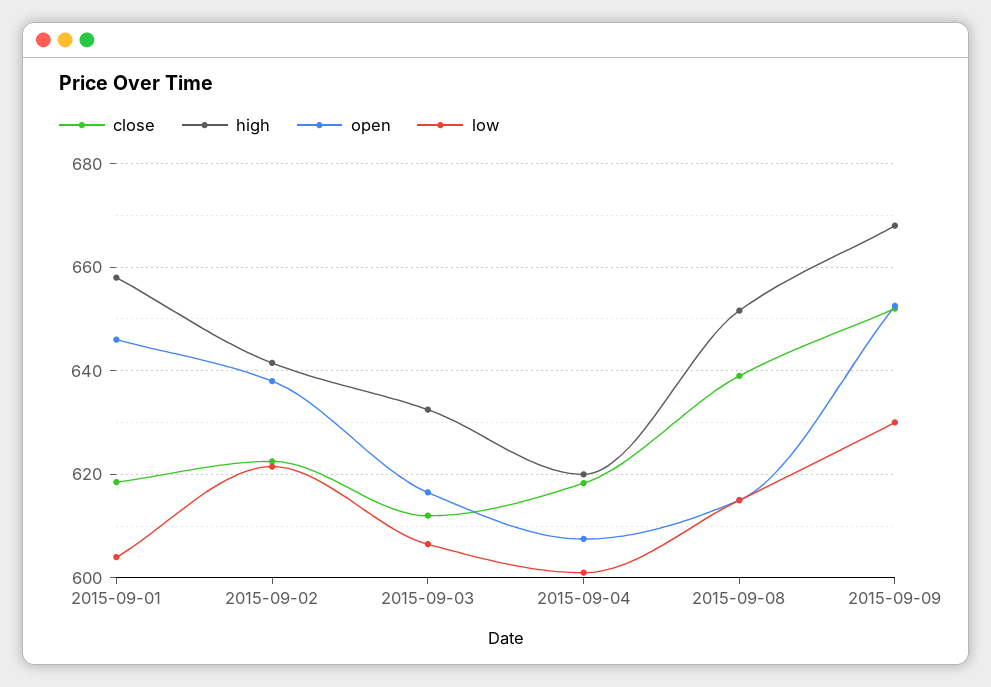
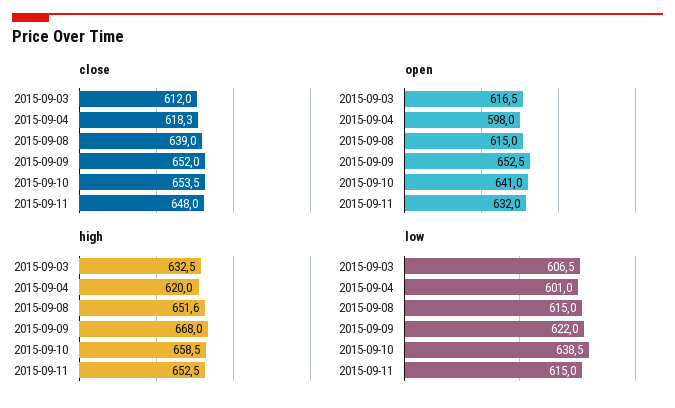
close, 2015-09-01: 618 -> none
high, 2015-09-01: 658 -> none
open, 2015-09-01: 646 -> none
low, 2015-09-01: 604 -> none
close, 2015-09-02: 622 -> none
high, 2015-09-02: 642 -> none
open, 2015-09-02: 638 -> none
low, 2015-09-02: 622 -> none
open, 2015-09-04: 608 -> 598
low, 2015-09-09: 630 -> 622
close, 2015-09-10: none -> 653.5
close, 2015-09-11: none -> 648
open, 2015-09-10: none -> 641
open, 2015-09-11: none -> 632
high, 2015-09-10: none -> 658.5
high, 2015-09-11: none -> 652.5
low, 2015-09-10: none -> 638.5
low, 2015-09-11: none -> 615

